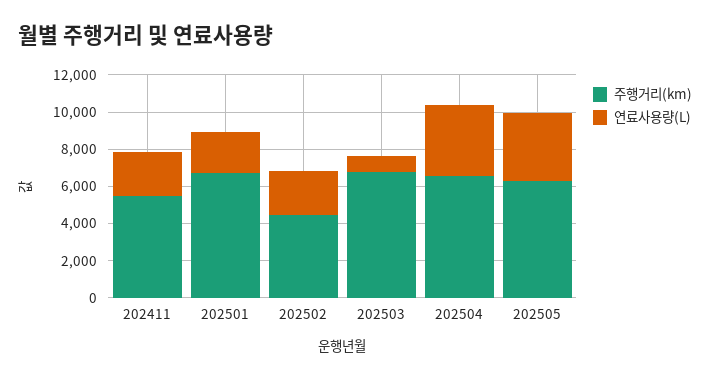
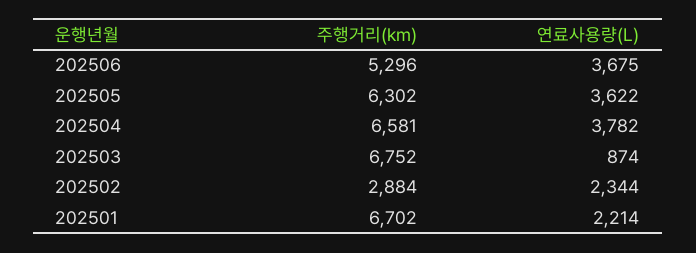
주행거리(km), 202411: 5500 -> none
연료사용량(L), 202411: 2500 -> none
주행거리(km), 202502: 4500 -> 2884
주행거리(km), 202506: none -> 5296
연료사용량(L), 202506: none -> 3675

